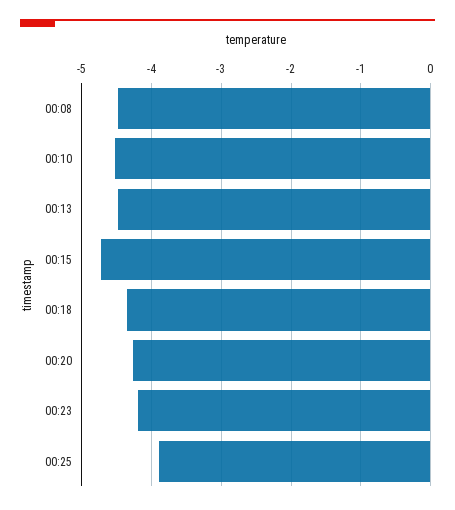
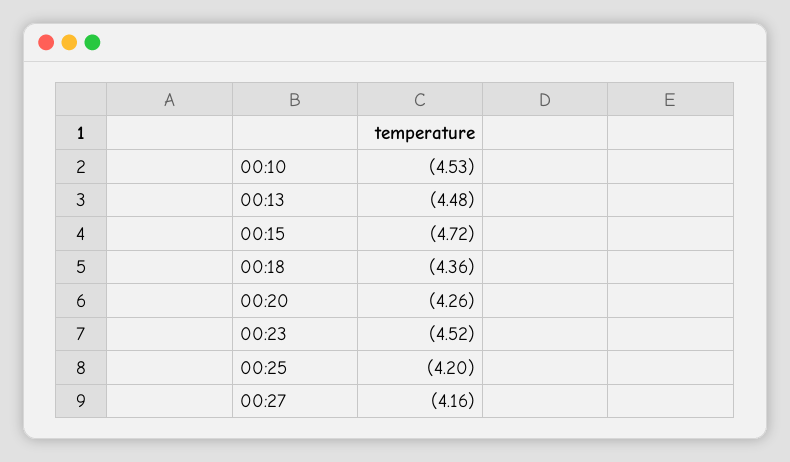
00:08: -4.5 -> none
00:23: -4.2 -> -4.52
00:25: -3.9 -> -4.2
00:27: none -> -4.16

